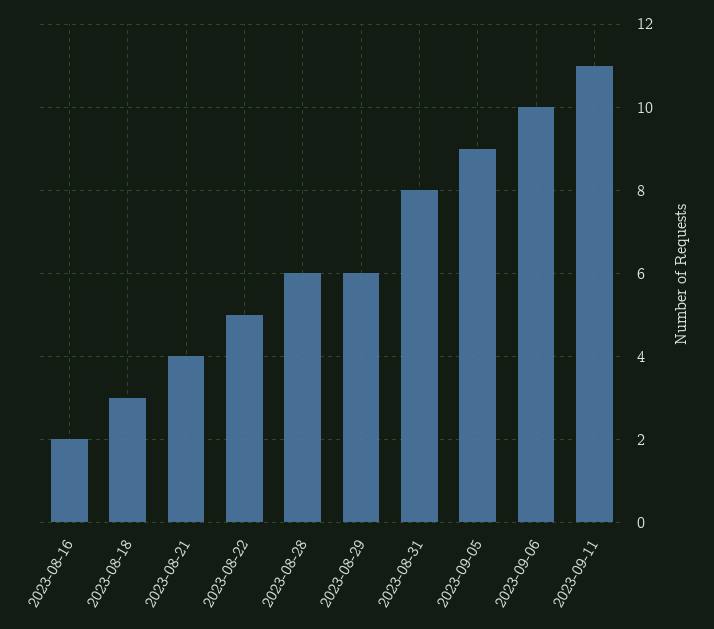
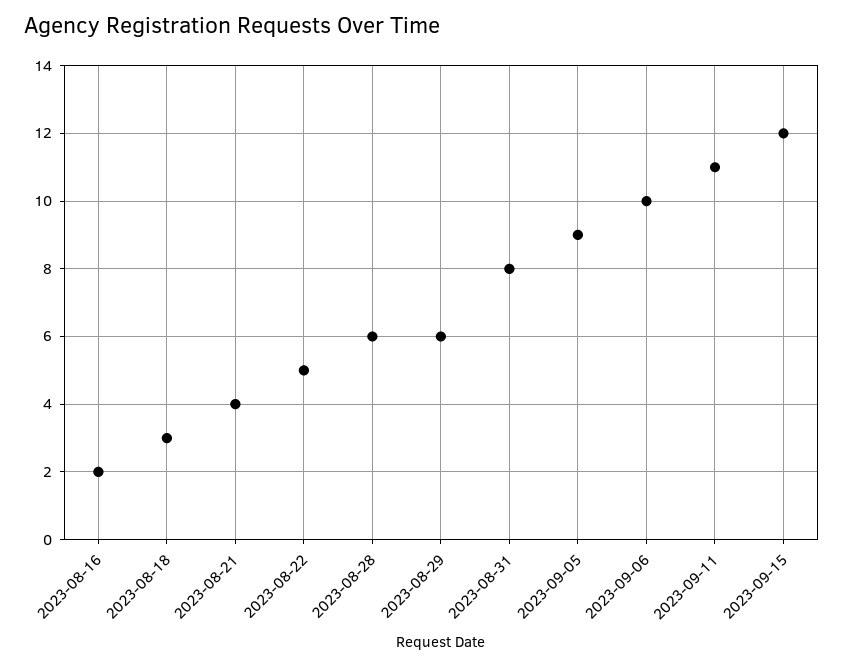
2023-09-15: none -> 12

